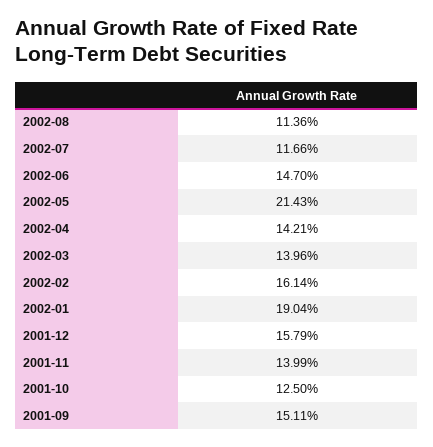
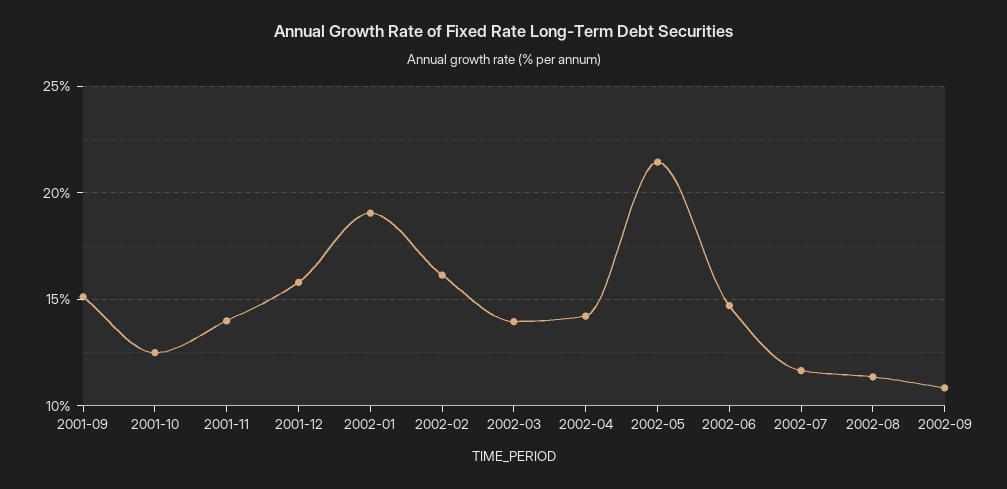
2002-09: none -> 11

